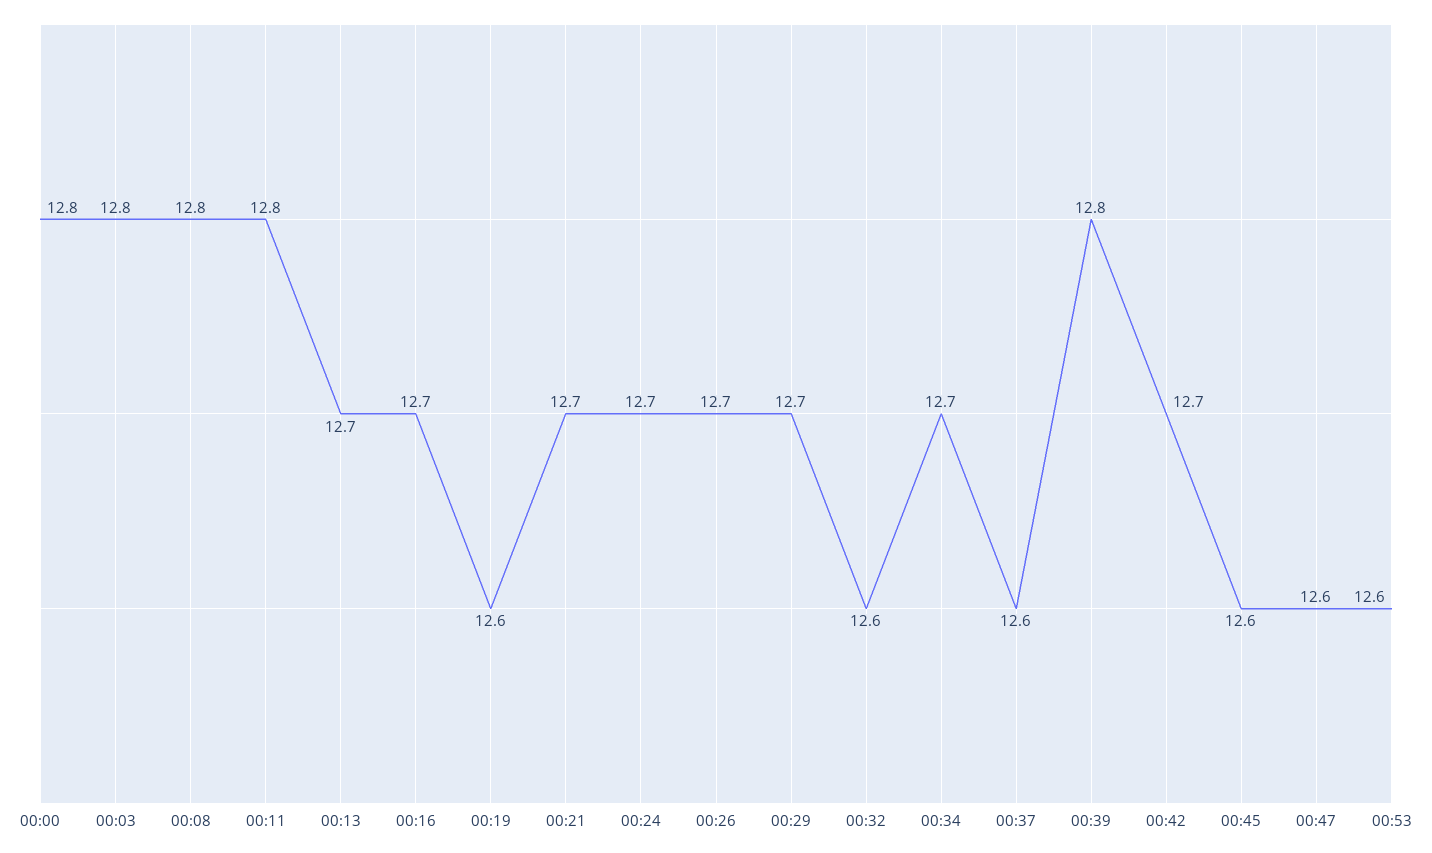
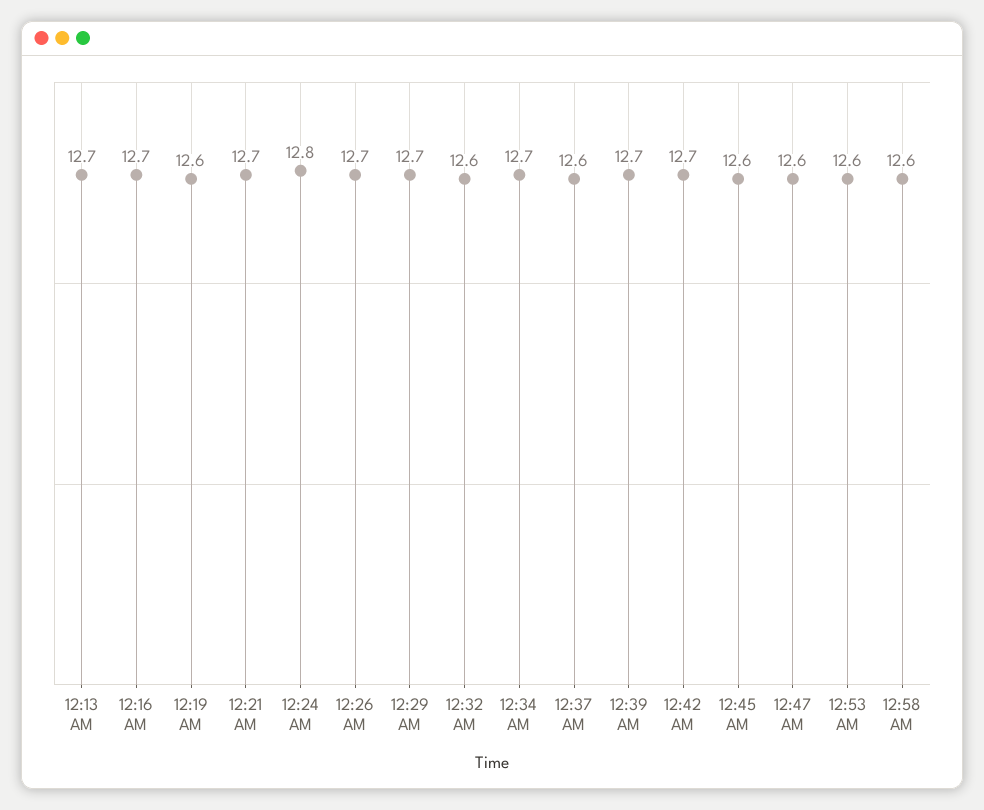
00:00: 12.8 -> none
00:03: 12.8 -> none
00:08: 12.8 -> none
00:11: 12.8 -> none
00:24: 12.7 -> 12.8
00:39: 12.8 -> 12.7
12:58 AM: none -> 12.6

